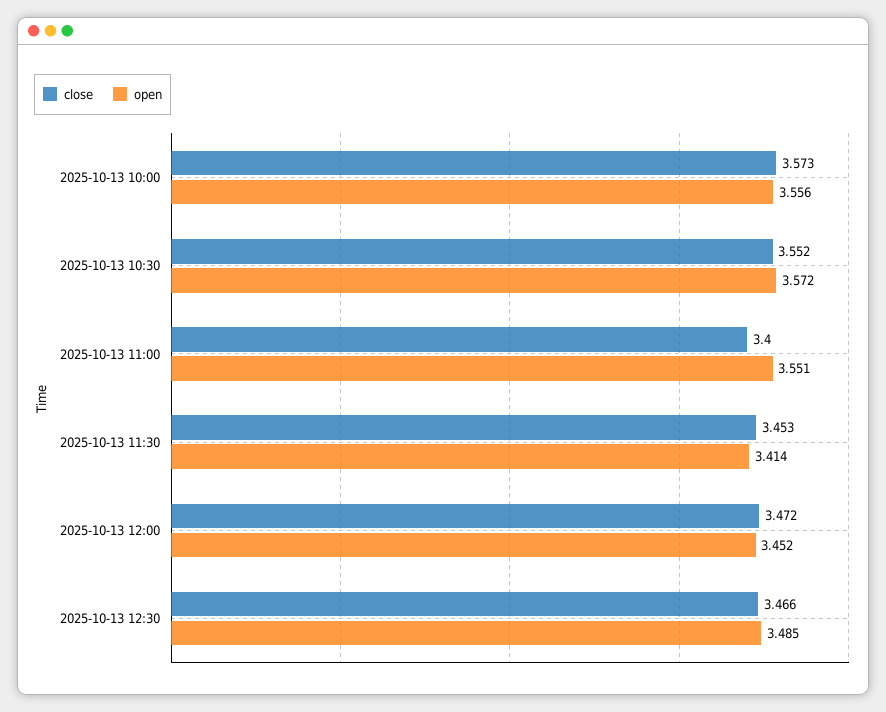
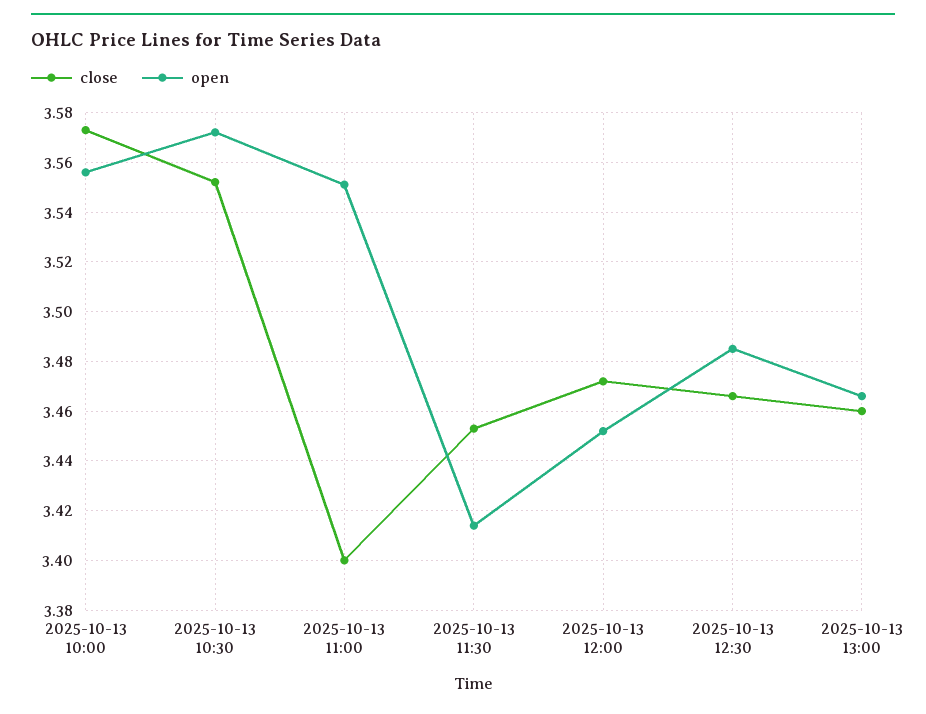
close, 2025-10-13 13:00: none -> 3.46
open, 2025-10-13 13:00: none -> 3.465

